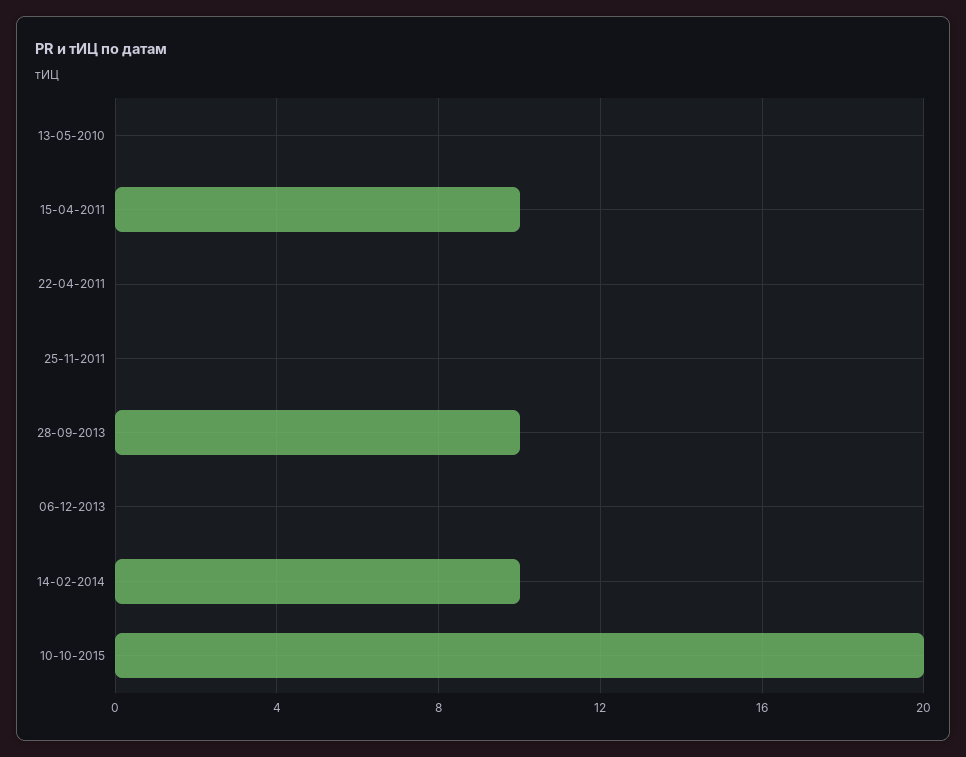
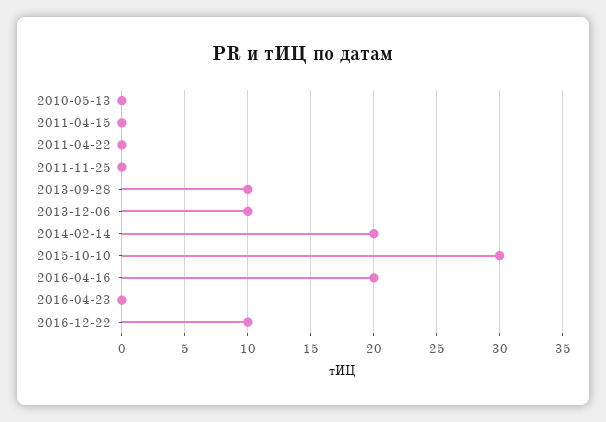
15-04-2011: 10 -> 0
06-12-2013: 0 -> 10
14-02-2014: 10 -> 20
10-10-2015: 20 -> 30
2016-04-16: none -> 20
2016-04-23: none -> 0
2016-12-22: none -> 10

